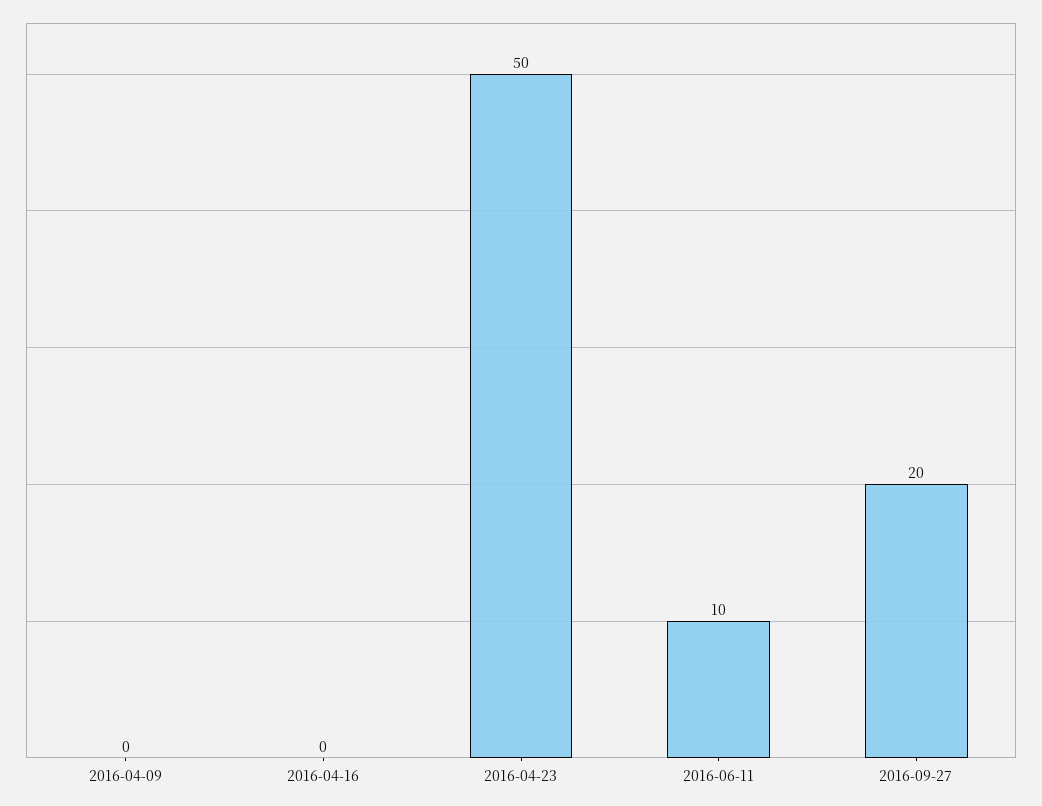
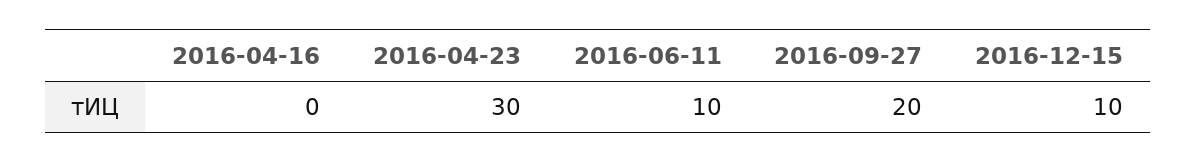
2016-04-09: 0 -> none
2016-04-23: 50 -> 30
2016-12-15: none -> 10

